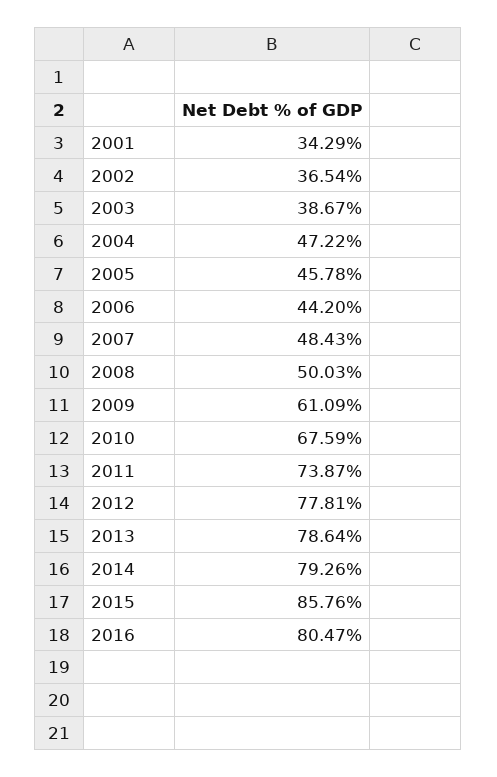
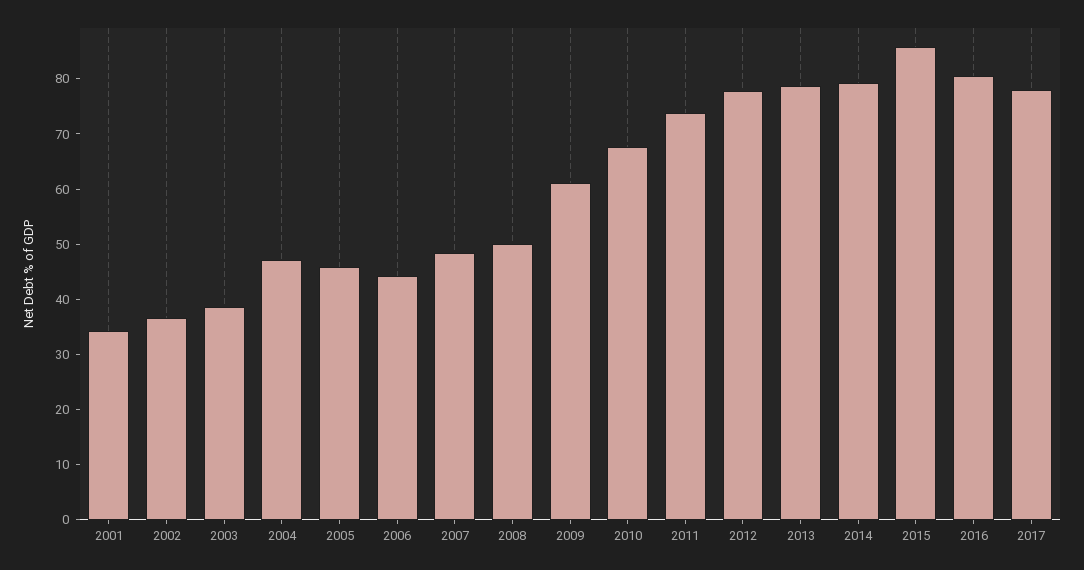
2017: none -> 78

